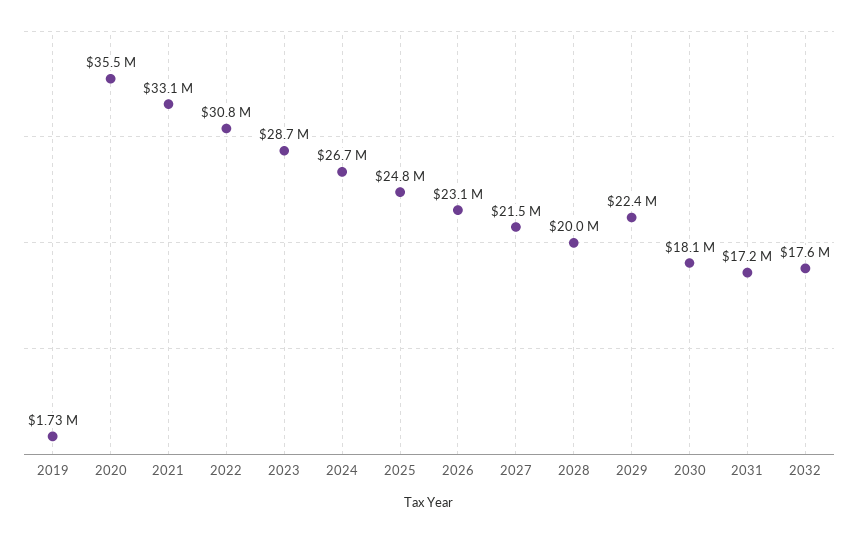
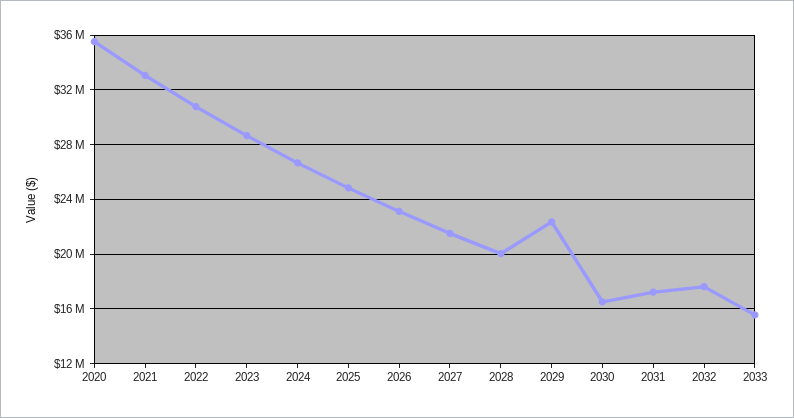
2019: 1730000 -> none
2030: 18100000 -> 16500000
2033: none -> 15500000

